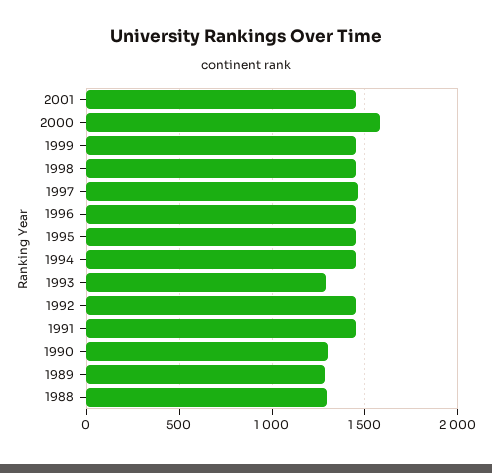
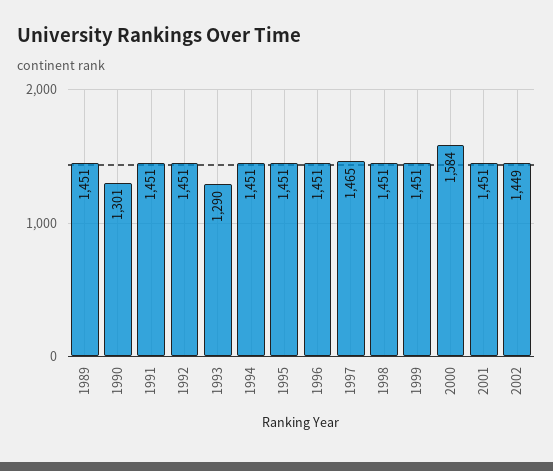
1989: 1300 -> 1451
1988: 1300 -> none
2002: none -> 1449

